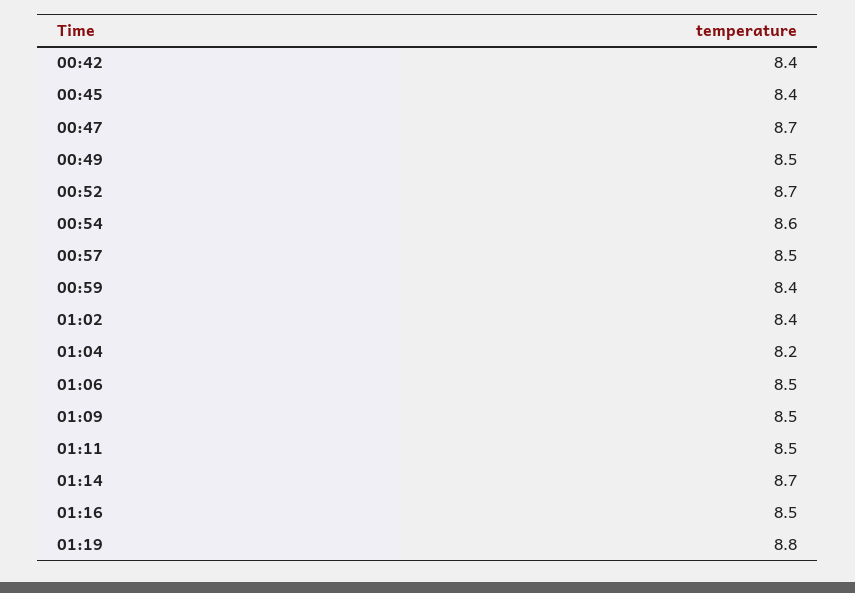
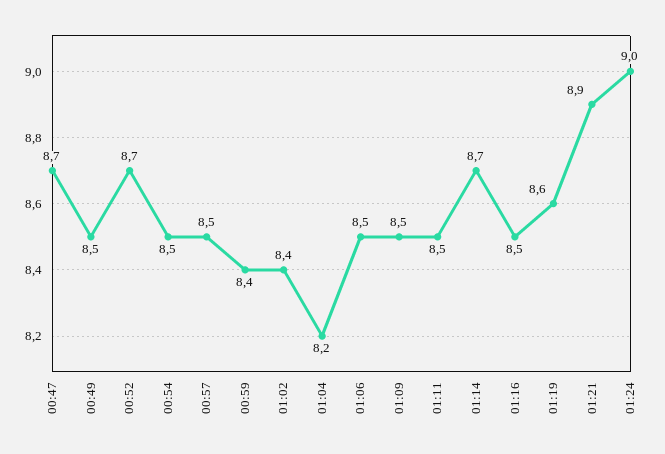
00:42: 8.4 -> none
00:45: 8.4 -> none
00:54: 8.6 -> 8.5
01:19: 8.8 -> 8.6
01:21: none -> 8.9
01:24: none -> 9

